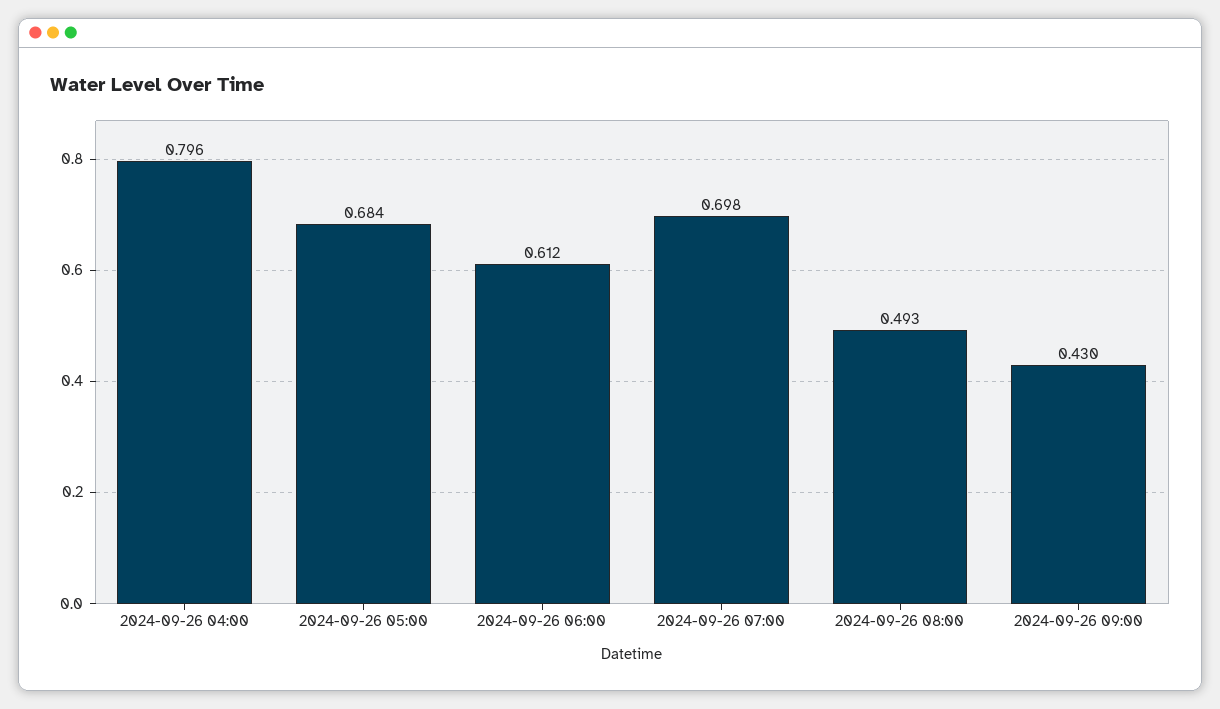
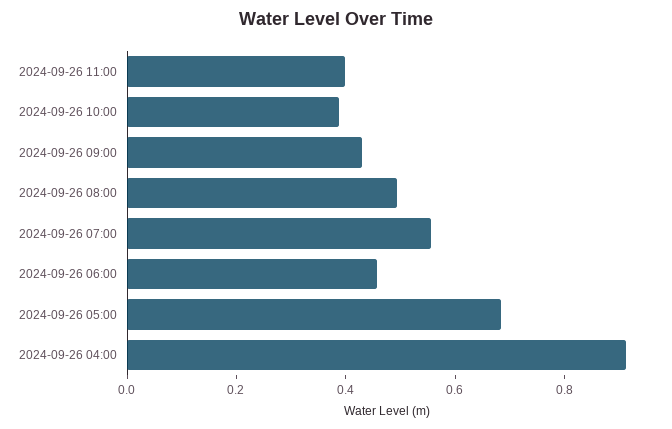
2024-09-26 04:00: 0.796 -> 0.9
2024-09-26 06:00: 0.612 -> 0.45
2024-09-26 07:00: 0.698 -> 0.55
2024-09-26 11:00: none -> 0.4
2024-09-26 10:00: none -> 0.4

